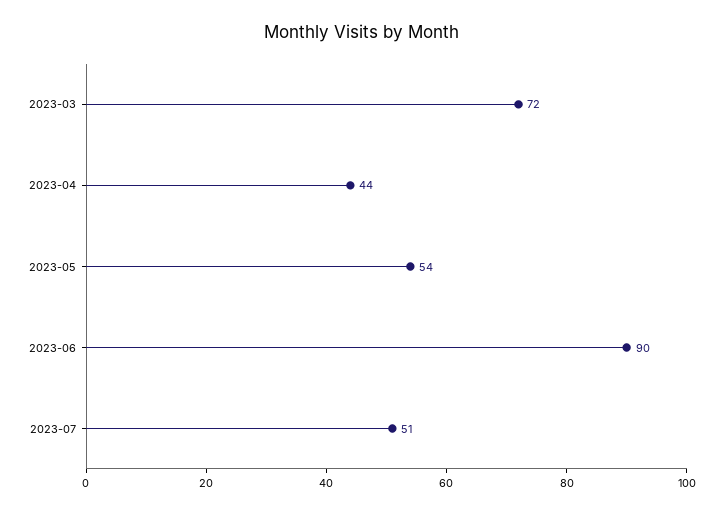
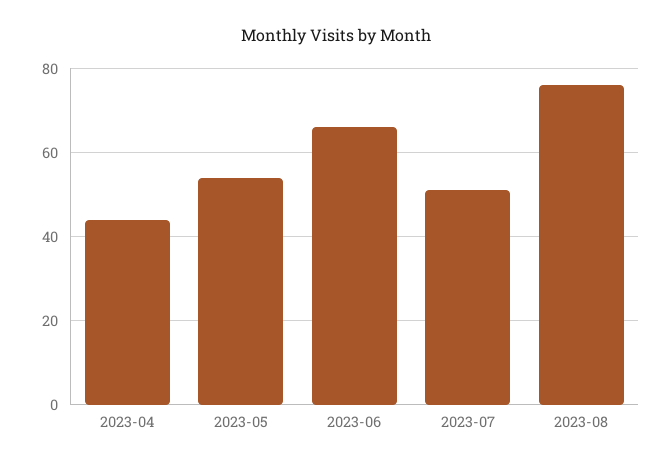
2023-03: 72 -> none
2023-06: 90 -> 65
2023-08: none -> 75

